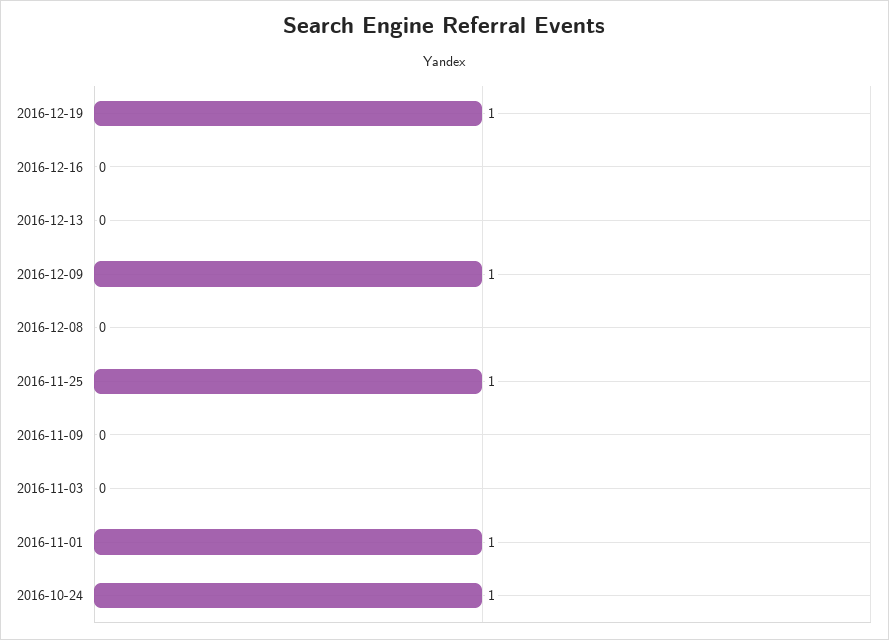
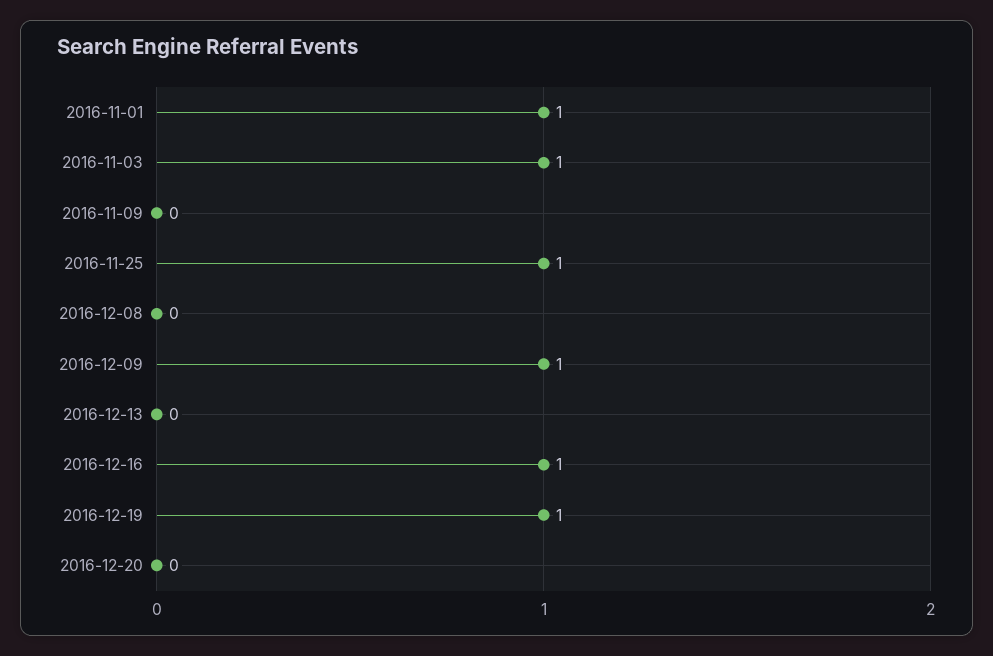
2016-12-16: 0 -> 1
2016-11-03: 0 -> 1
2016-10-24: 1 -> none
2016-12-20: none -> 0

